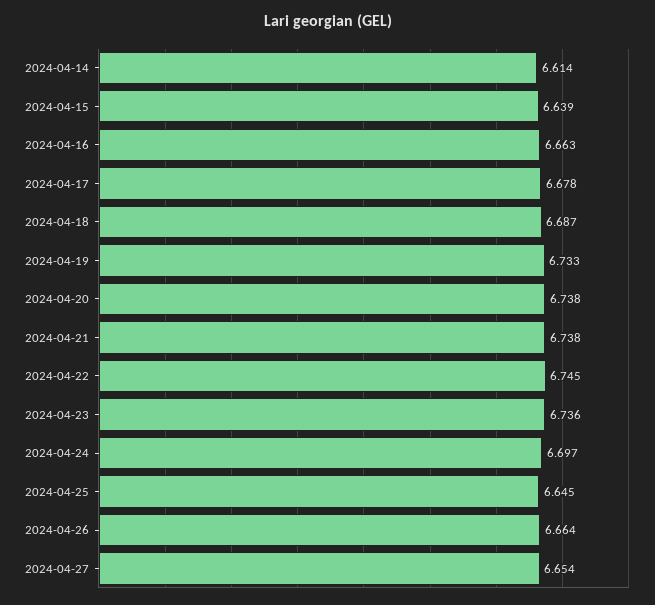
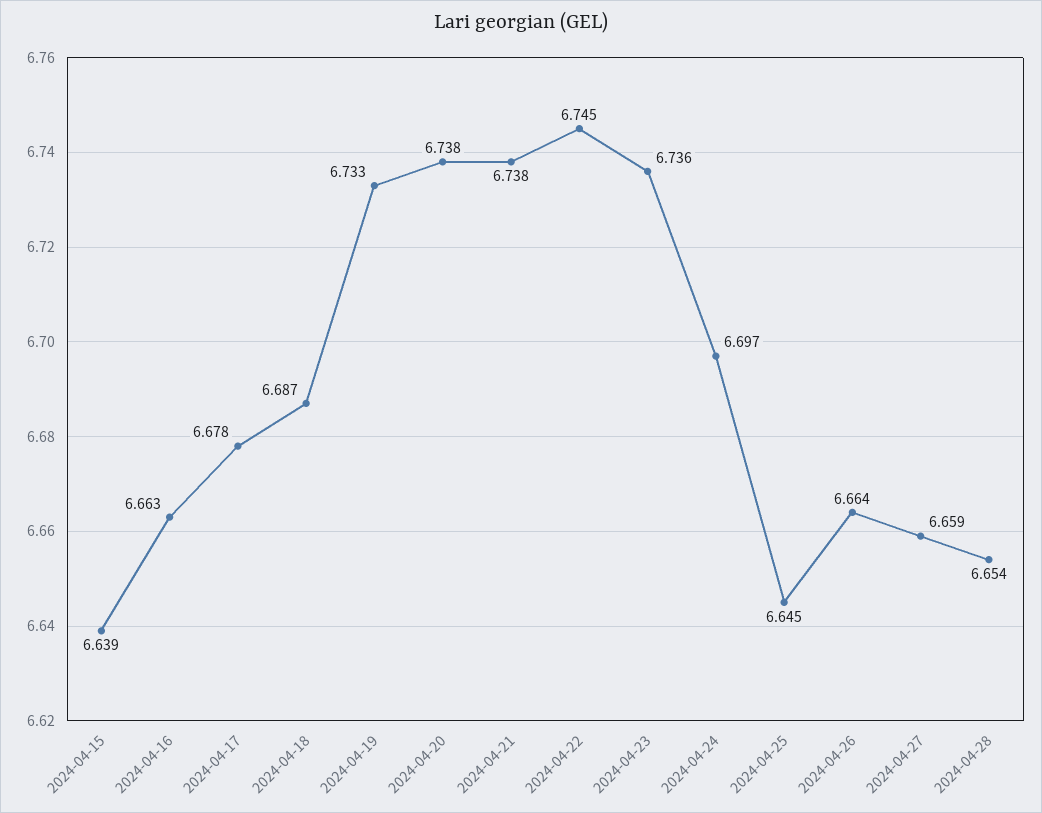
2024-04-14: 6.614 -> none
2024-04-27: 6.654 -> 6.659
2024-04-28: none -> 6.654

